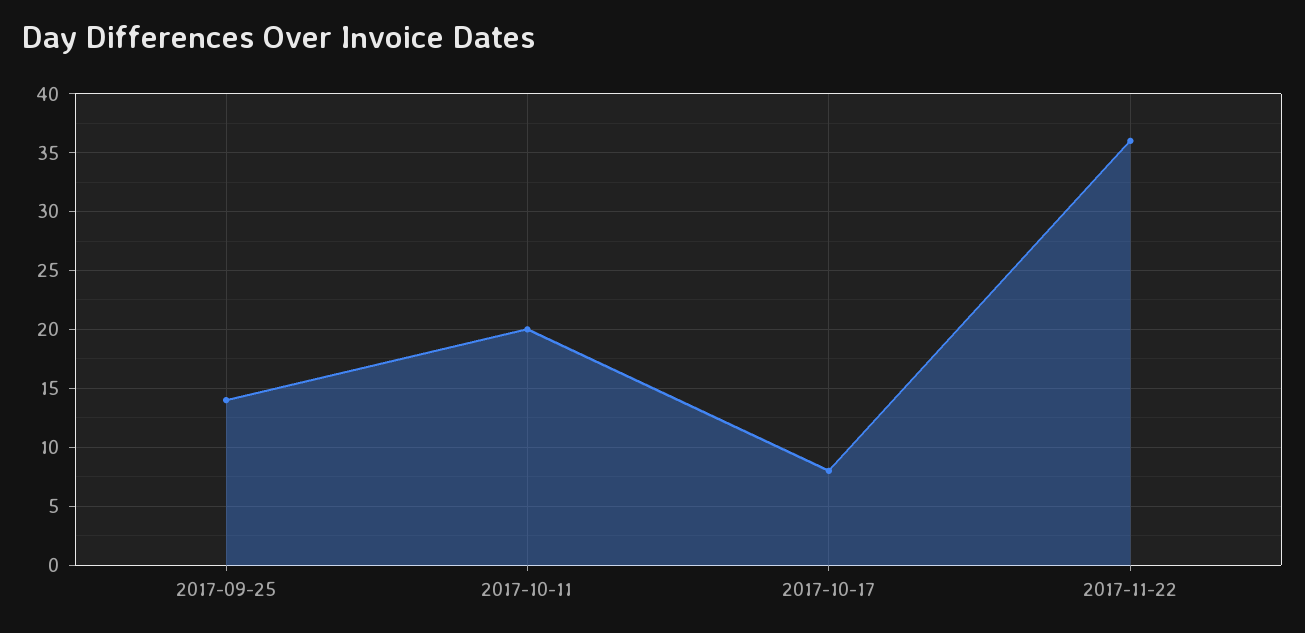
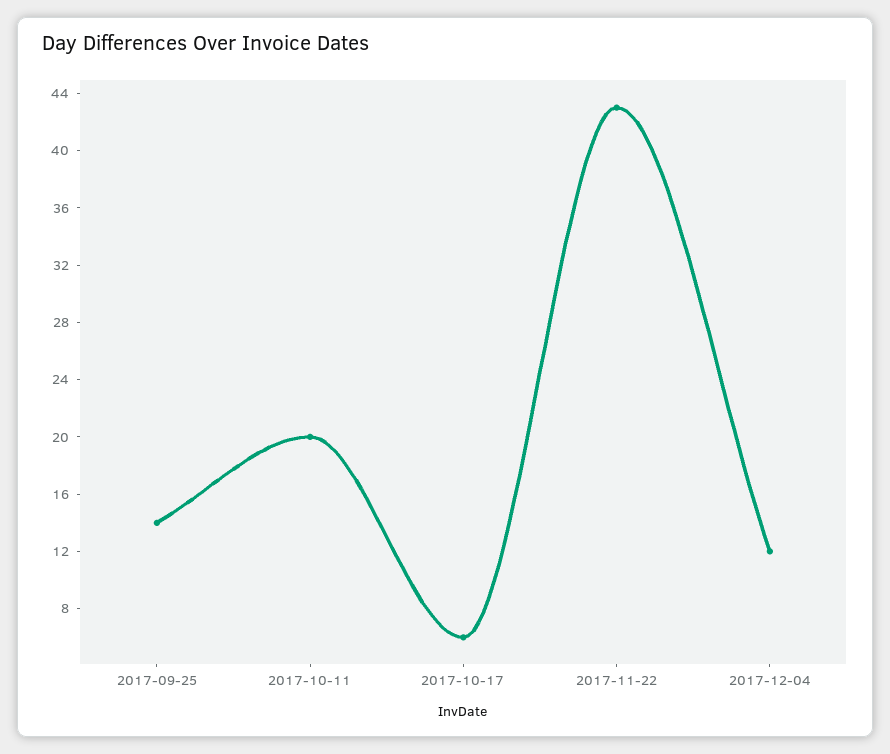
2017-10-17: 8 -> 6
2017-11-22: 36 -> 43
2017-12-04: none -> 12

